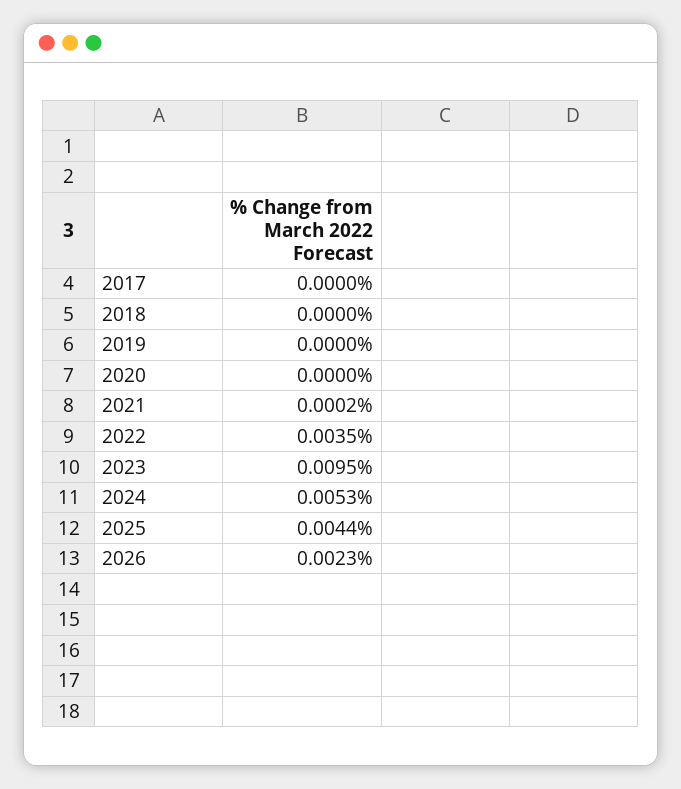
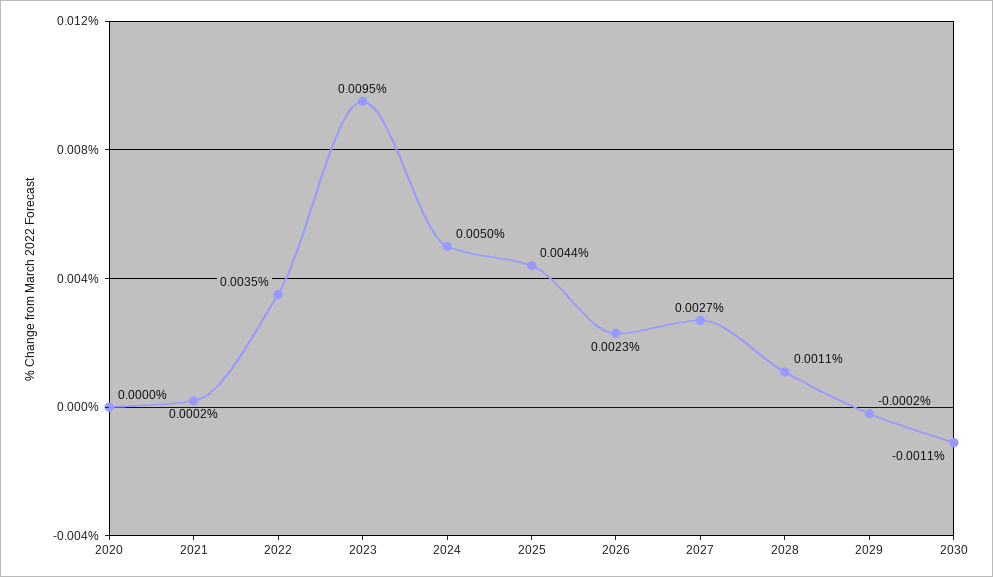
2017: 0 -> none
2018: 0 -> none
2019: 0 -> none
2024: 0.0053 -> 0.005
2027: none -> 0.0027
2028: none -> 0.0011
2029: none -> -0.0002
2030: none -> -0.0011

